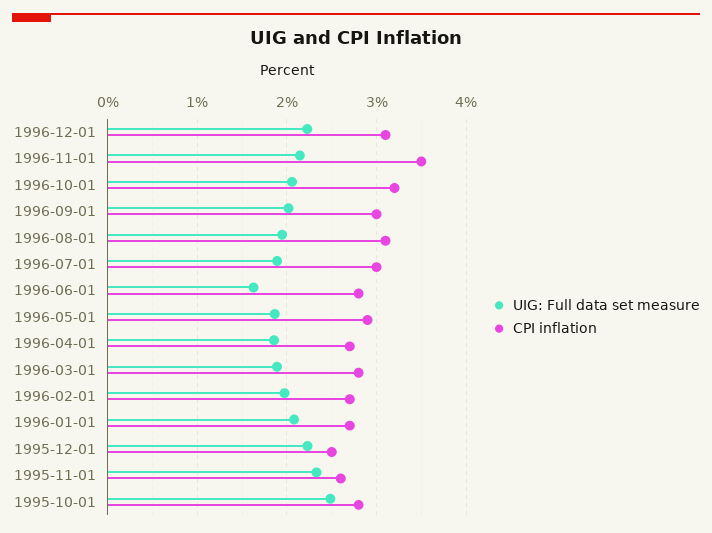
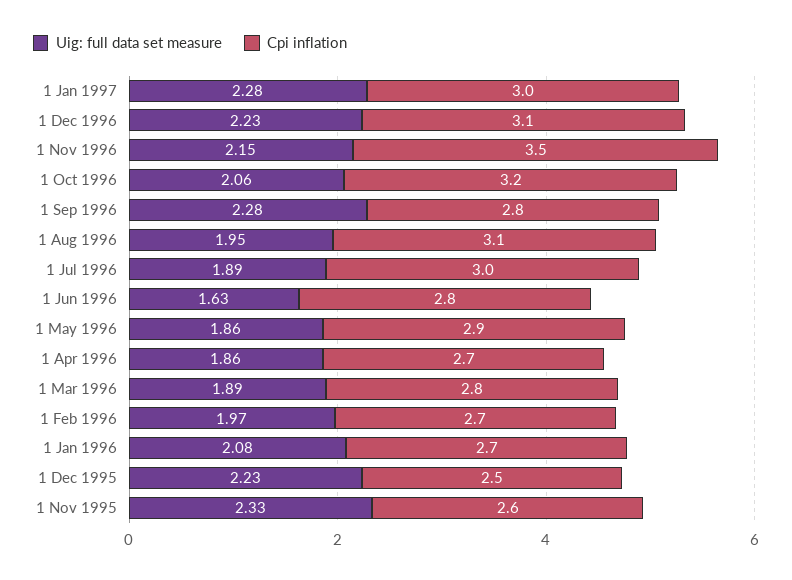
UIG: Full data set measure, 1996-09-01: 2 -> 2.28
CPI inflation, 1996-09-01: 3 -> 2.8
UIG: Full data set measure, 1995-10-01: 2.5 -> none
CPI inflation, 1995-10-01: 2.8 -> none
UIG: Full data set measure, 1 Jan 1997: none -> 2.28
CPI inflation, 1 Jan 1997: none -> 3

